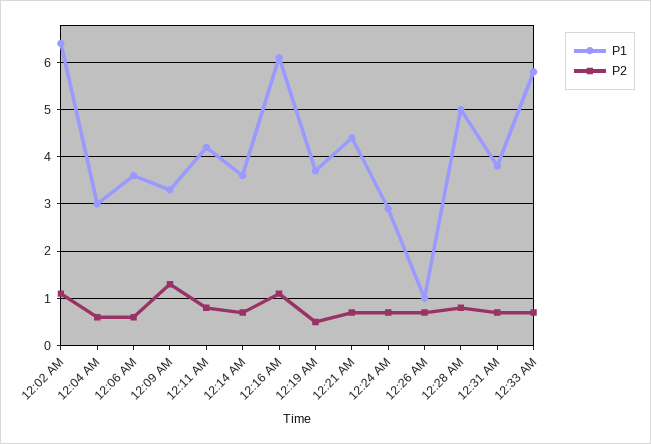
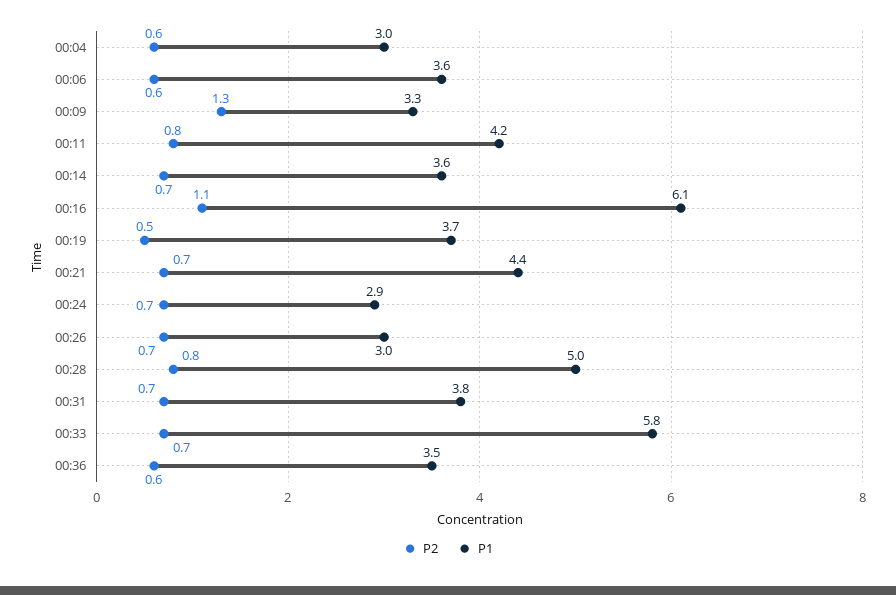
P1, 12:02 AM: 6.5 -> none
P2, 12:02 AM: 1 -> none
P1, 12:26 AM: 1 -> 3
P2, 00:36: none -> 0.6
P1, 00:36: none -> 3.5

